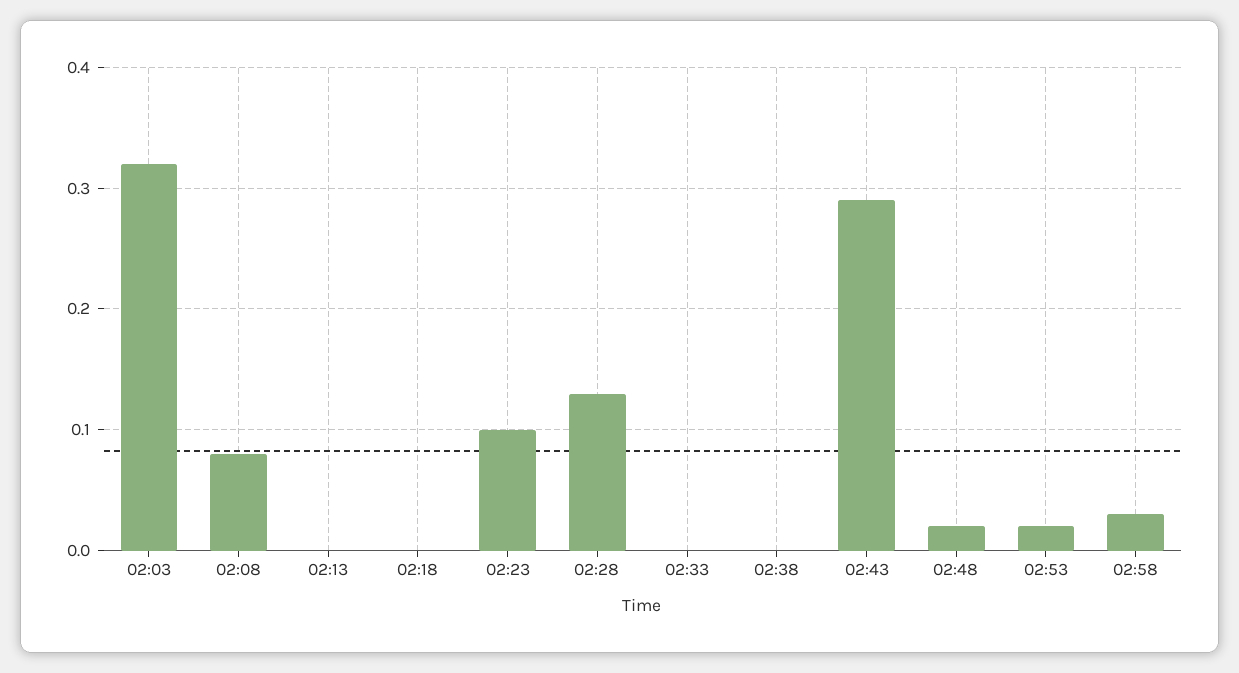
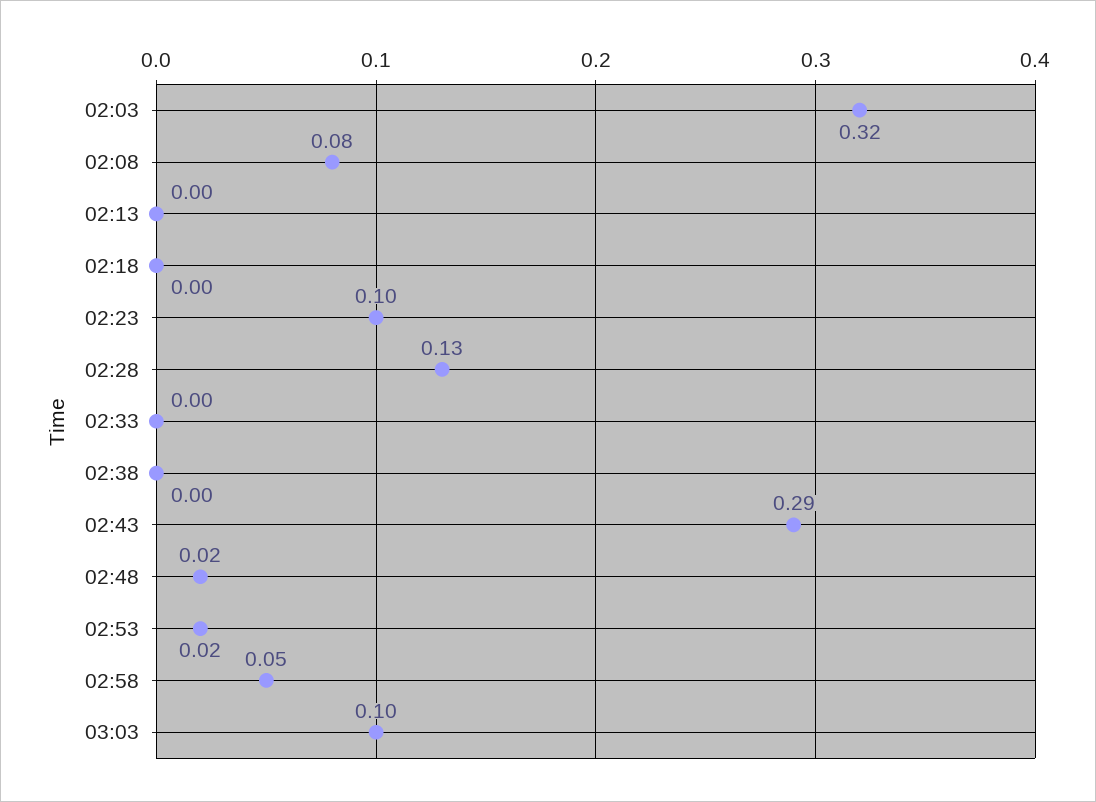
02:58: 0.03 -> 0.05
03:03: none -> 0.1

